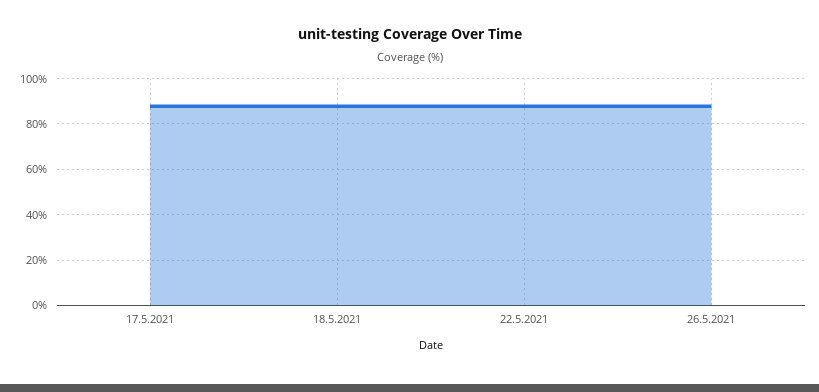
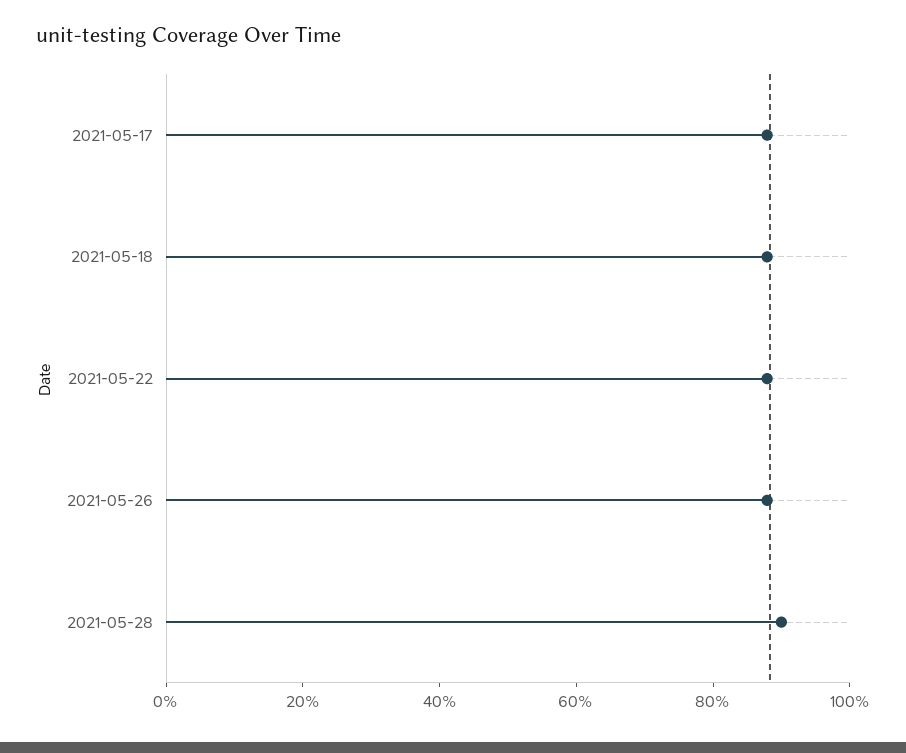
2021-05-28: none -> 90

